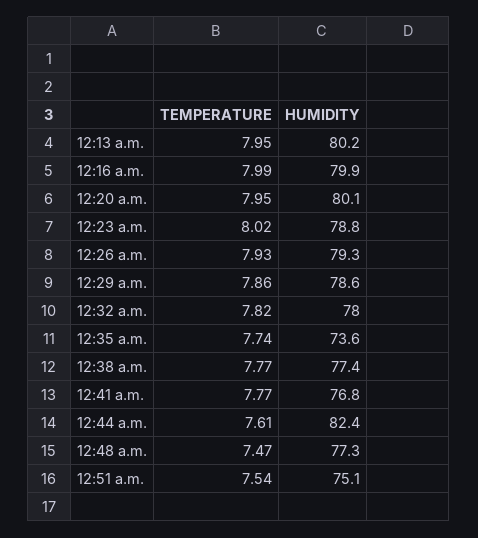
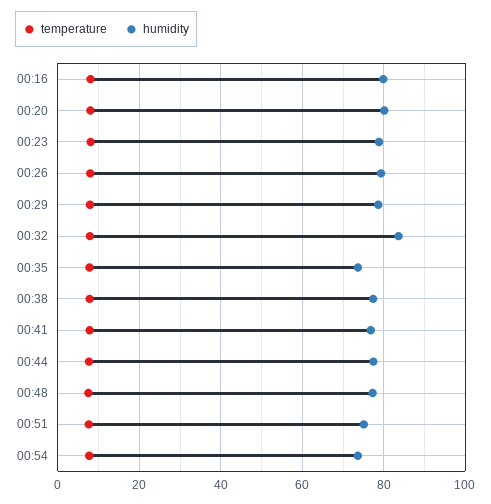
TEMPERATURE, 12:13 a.m.: 7.95 -> none
HUMIDITY, 12:13 a.m.: 80.2 -> none
HUMIDITY, 12:32 a.m.: 78 -> 84
HUMIDITY, 12:44 a.m.: 82.4 -> 78
TEMPERATURE, 00:54: none -> 8
HUMIDITY, 00:54: none -> 74

